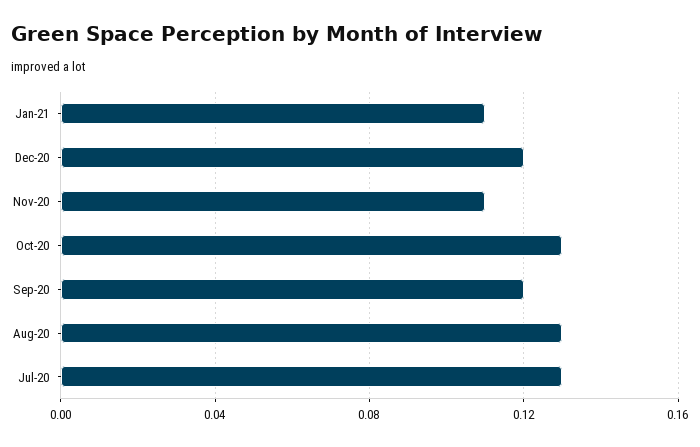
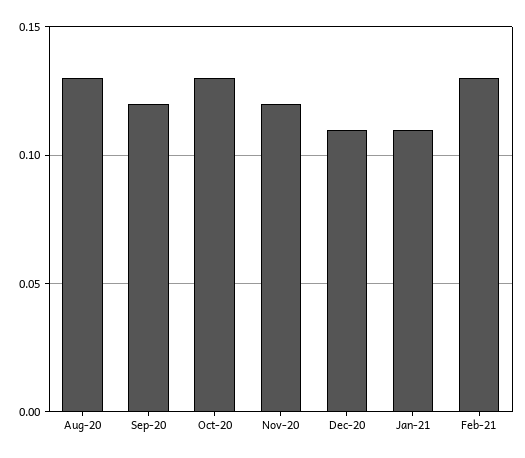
Dec-20: 0.12 -> 0.11
Nov-20: 0.11 -> 0.12
Jul-20: 0.13 -> none
Feb-21: none -> 0.13

